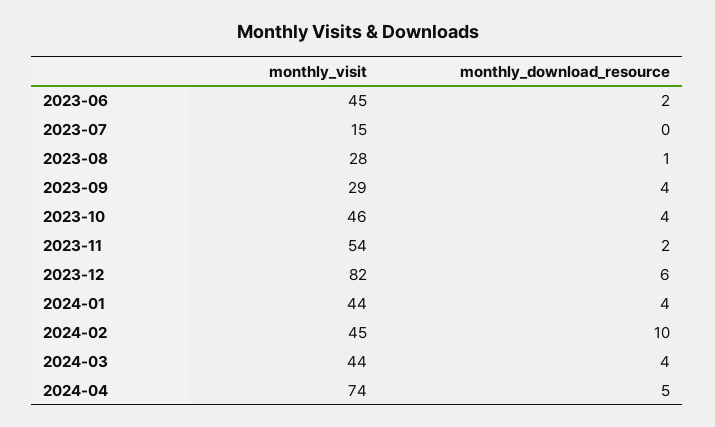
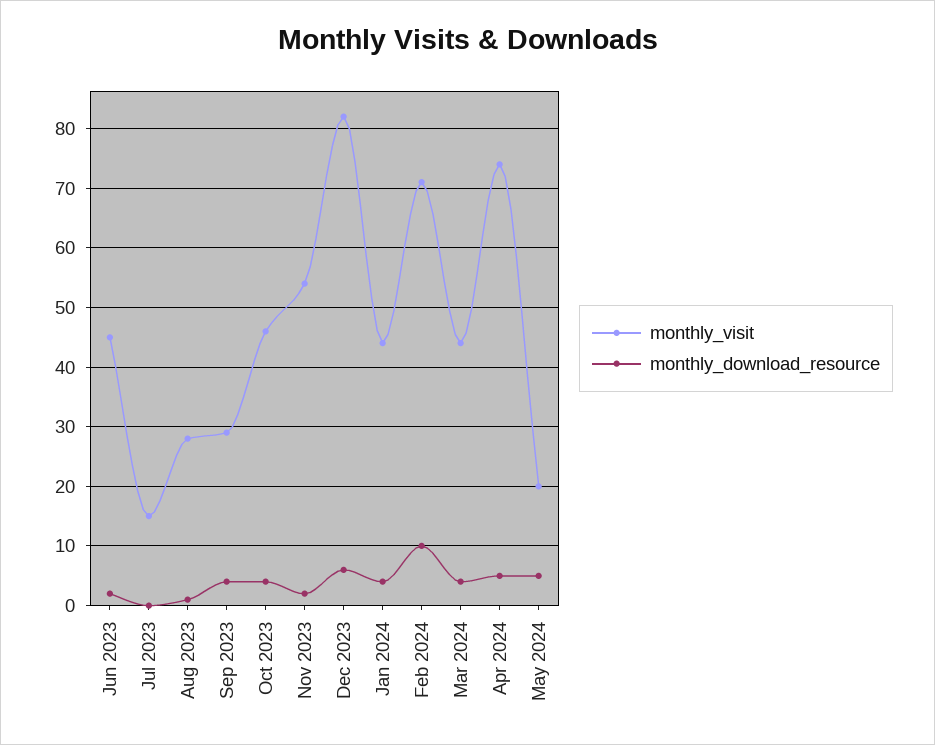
monthly_visit, 2024-02: 45 -> 70
monthly_visit, May 2024: none -> 20
monthly_download_resource, May 2024: none -> 5

